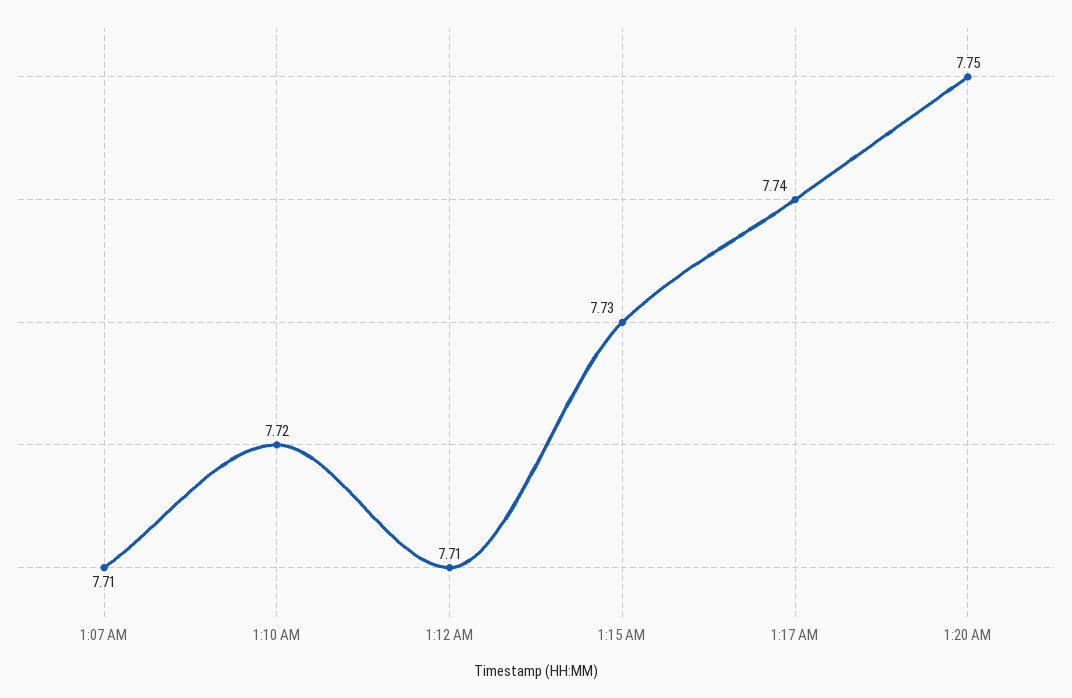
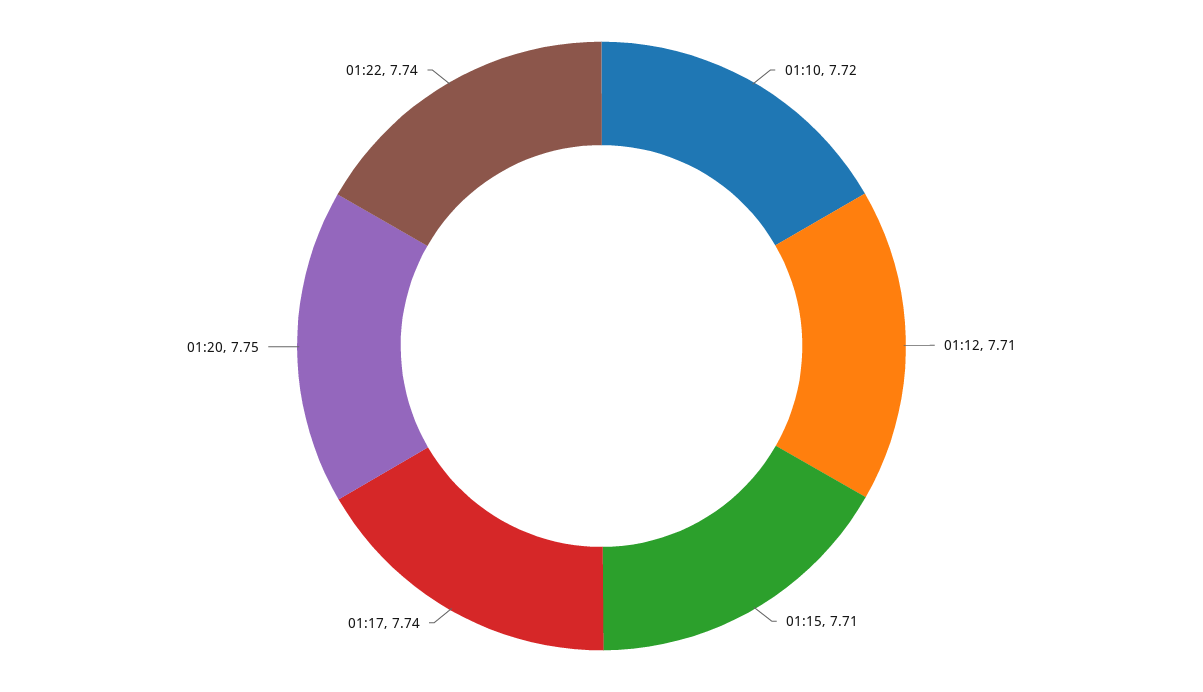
1:07 AM: 7.71 -> none
1:15 AM: 7.73 -> 7.71
01:22: none -> 7.74

